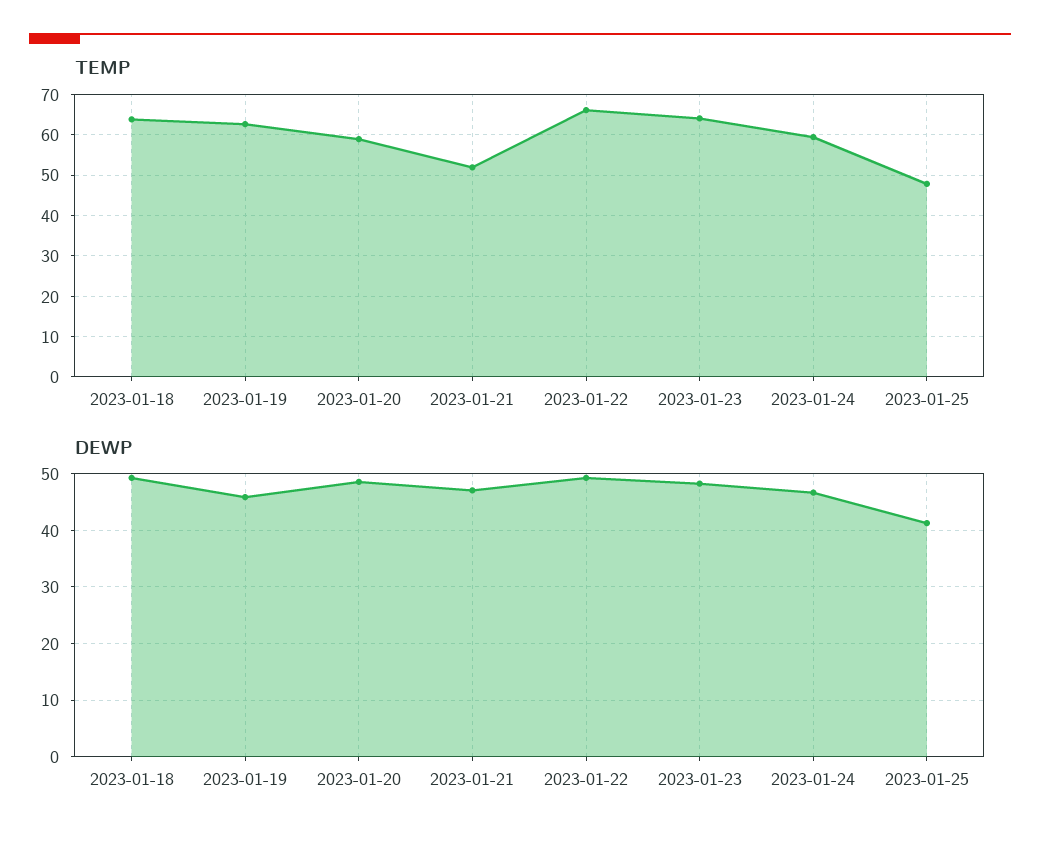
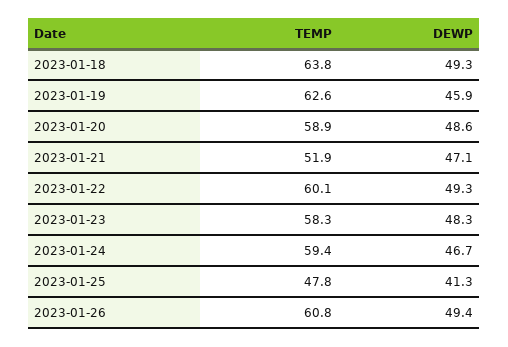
TEMP, 2023-01-22: 66 -> 60.1
TEMP, 2023-01-23: 64 -> 58.3
TEMP, 2023-01-26: none -> 60.8
DEWP, 2023-01-26: none -> 49.4

